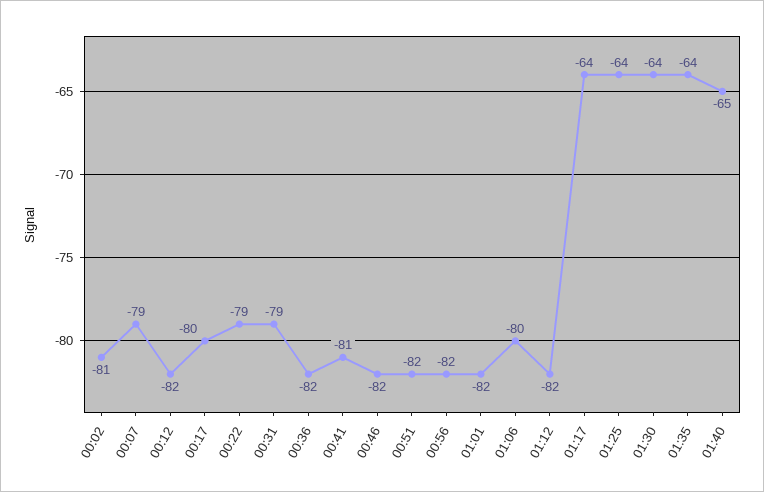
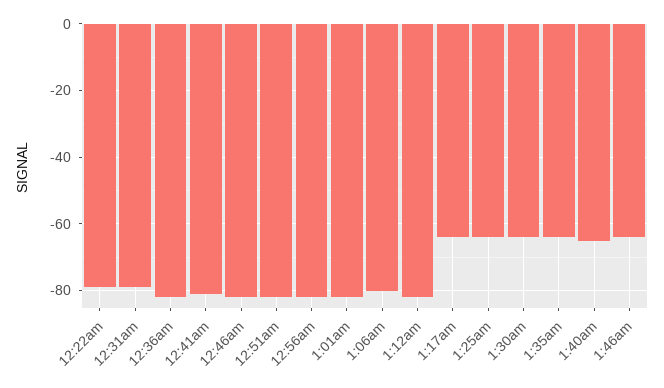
00:02: -81 -> none
00:07: -79 -> none
00:12: -82 -> none
00:17: -80 -> none
1:46am: none -> -65

